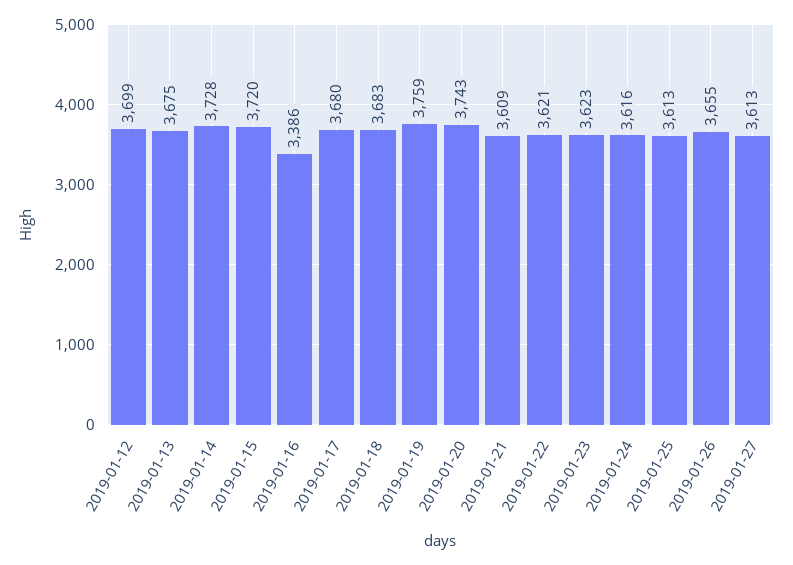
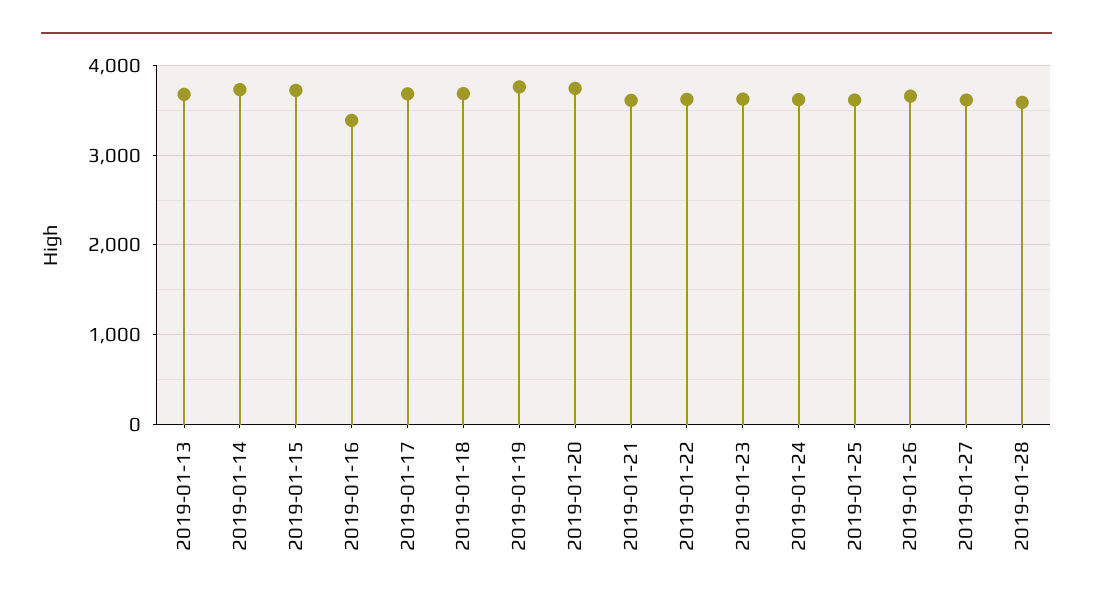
2019-01-12: 3699 -> none
2019-01-28: none -> 3600

